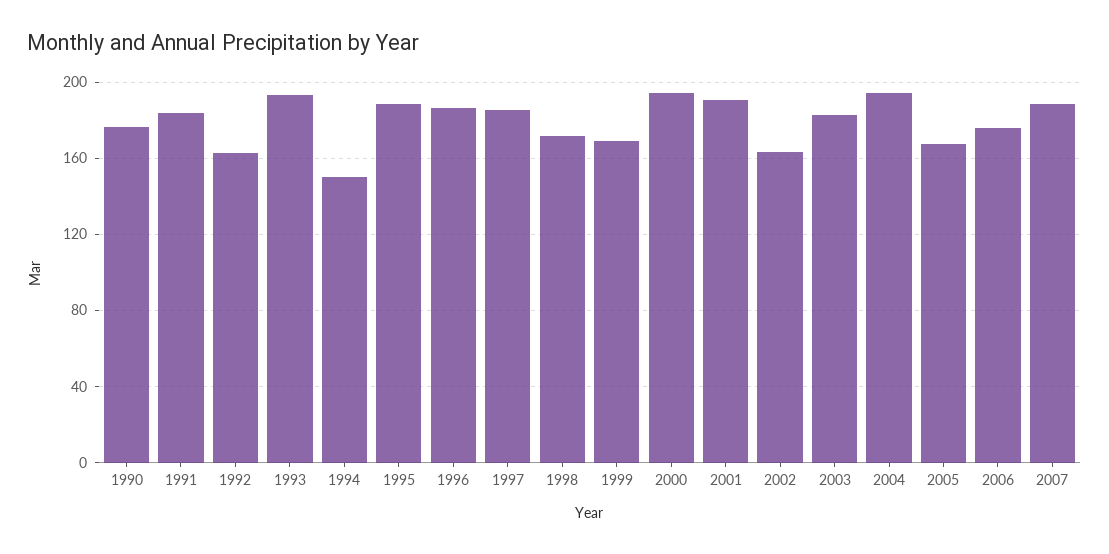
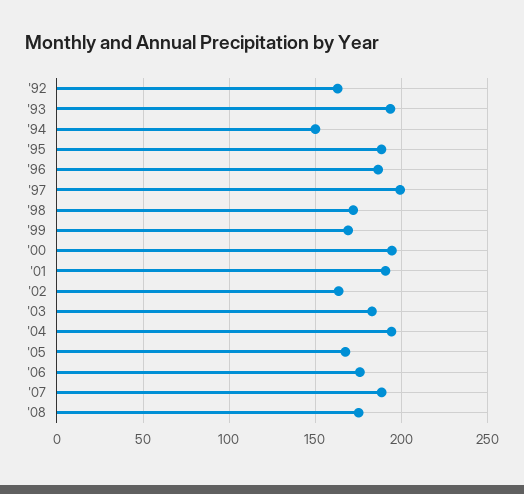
1990: 175 -> none
1991: 185 -> none
1997: 185 -> 200
'08: none -> 175

